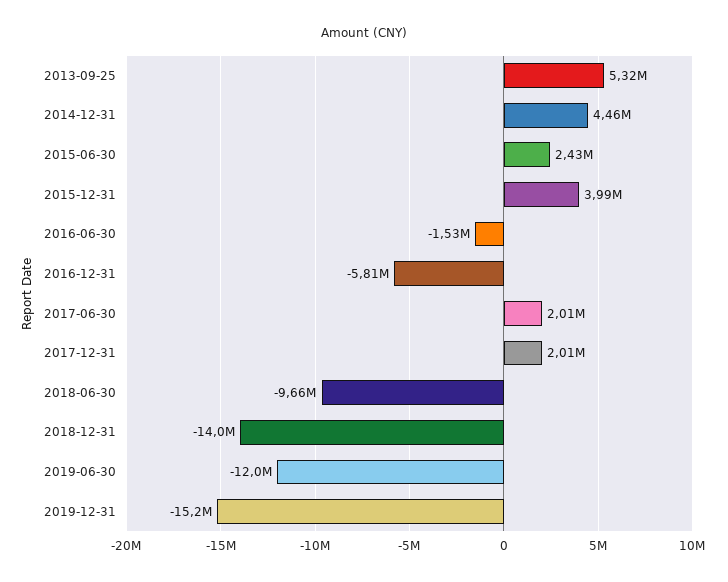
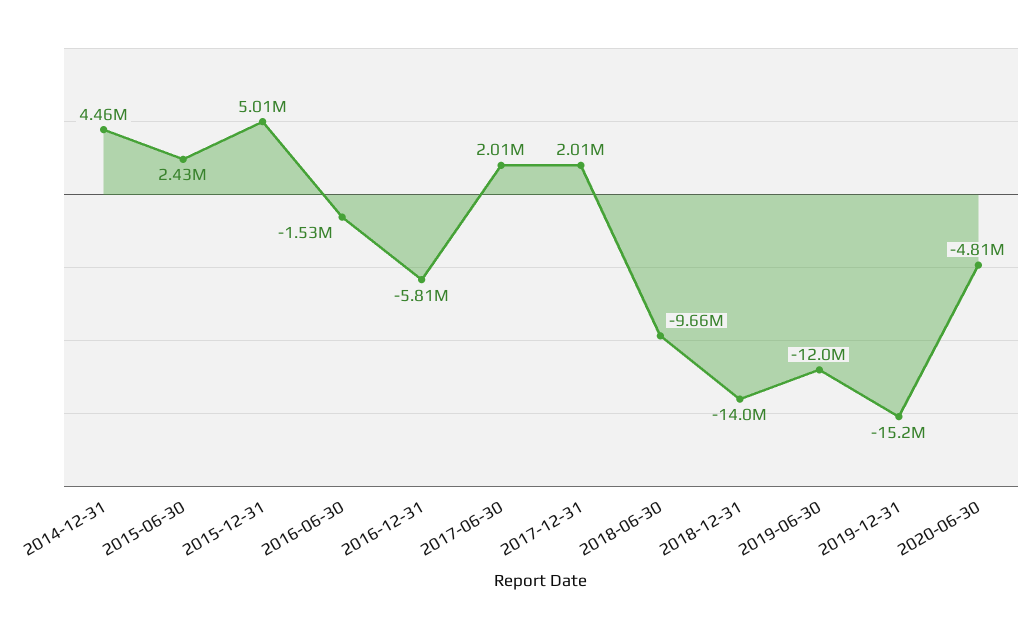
2013-09-25: 5320000 -> none
2015-12-31: 3990000 -> 5010000
2020-06-30: none -> -4810000

